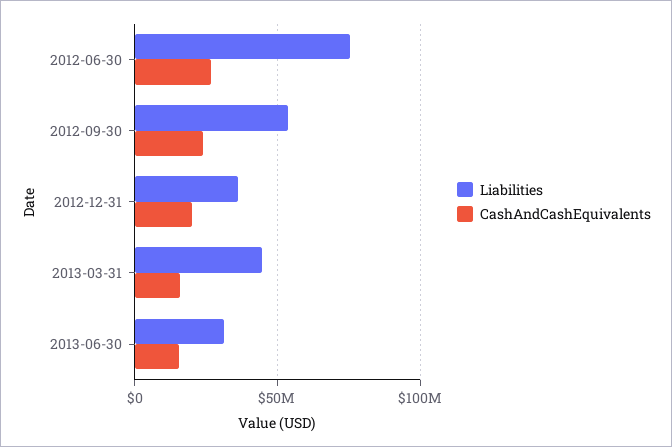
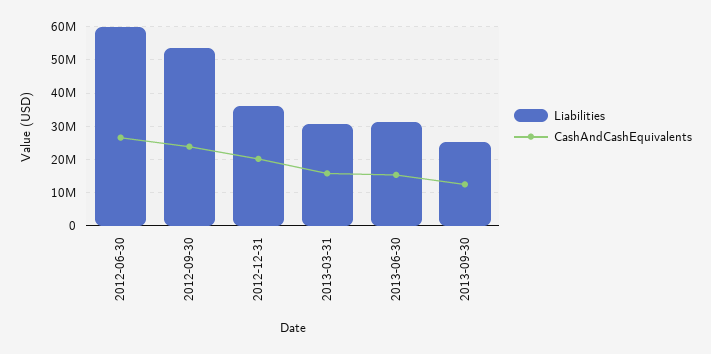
Liabilities, 2012-06-30: 75000000 -> 60000000
Liabilities, 2013-03-31: 45000000 -> 30000000
Liabilities, 2013-09-30: none -> 26000000
CashAndCashEquivalents, 2013-09-30: none -> 12000000

